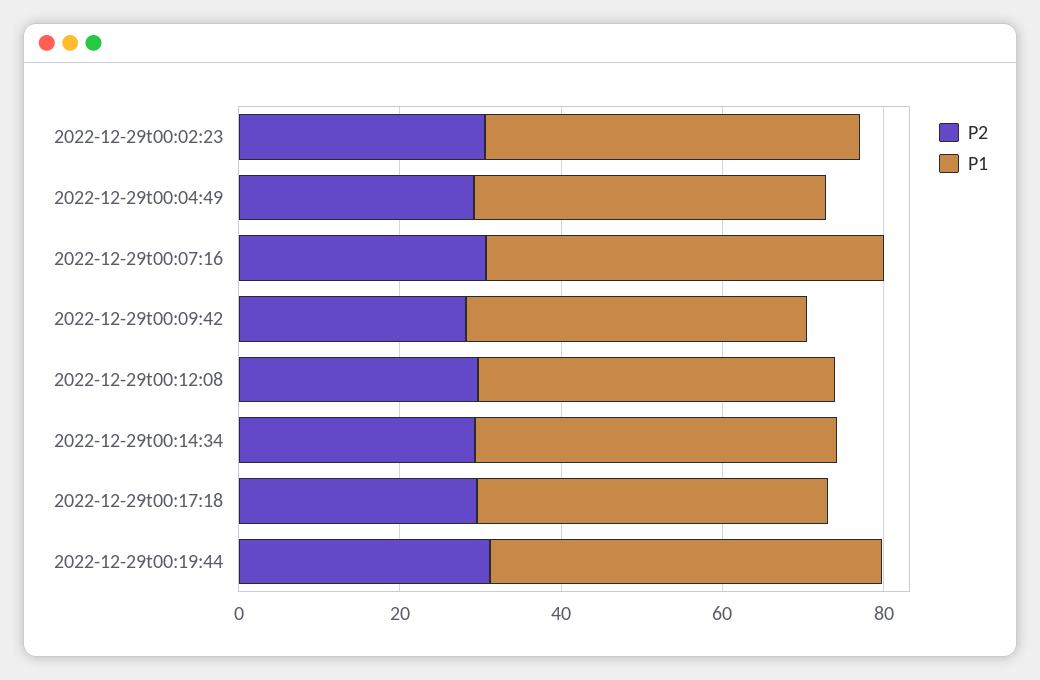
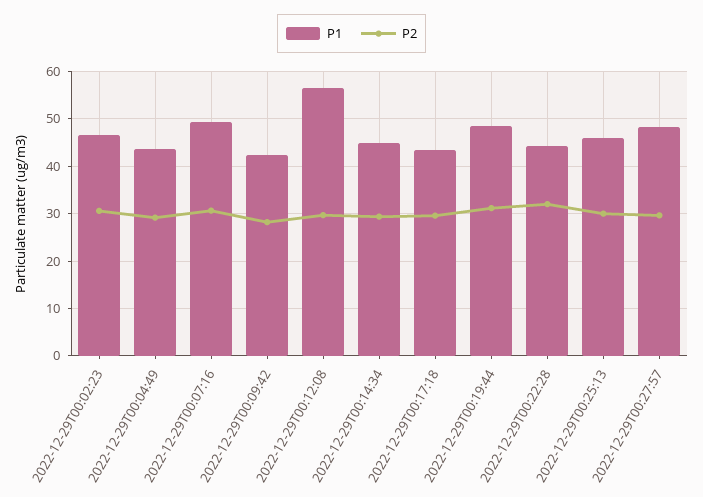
P1, 2022-12-29t00:12:08: 45 -> 56
P1, 2022-12-29T00:22:28: none -> 44
P2, 2022-12-29T00:22:28: none -> 32
P1, 2022-12-29T00:25:13: none -> 46
P2, 2022-12-29T00:25:13: none -> 30
P1, 2022-12-29T00:27:57: none -> 48
P2, 2022-12-29T00:27:57: none -> 30

